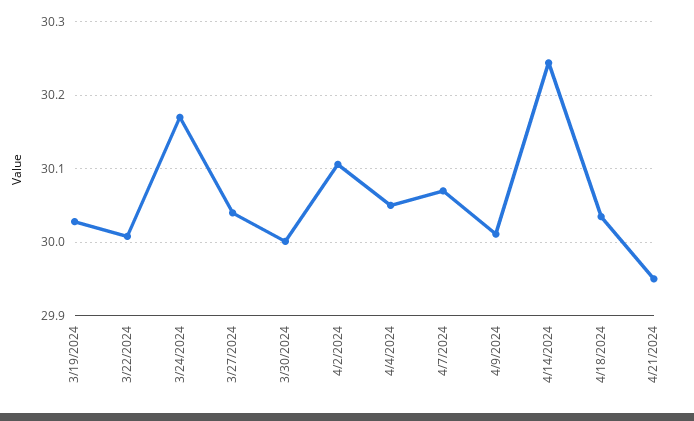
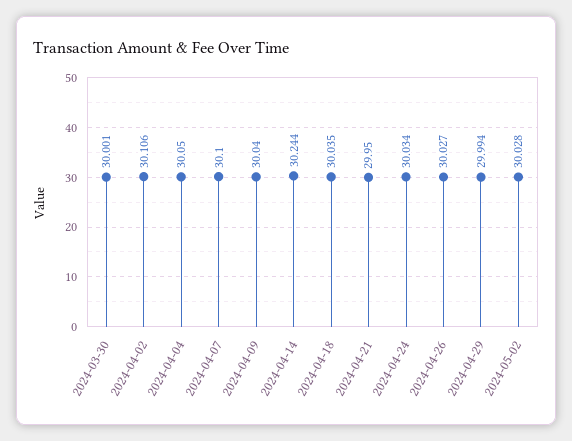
3/19/2024: 30.03 -> none
3/22/2024: 30.01 -> none
3/24/2024: 30.17 -> none
3/27/2024: 30.04 -> none
4/7/2024: 30.07 -> 30.1
4/9/2024: 30.01 -> 30.04
2024-04-24: none -> 30.034
2024-04-26: none -> 30.027
2024-04-29: none -> 29.994
2024-05-02: none -> 30.028

